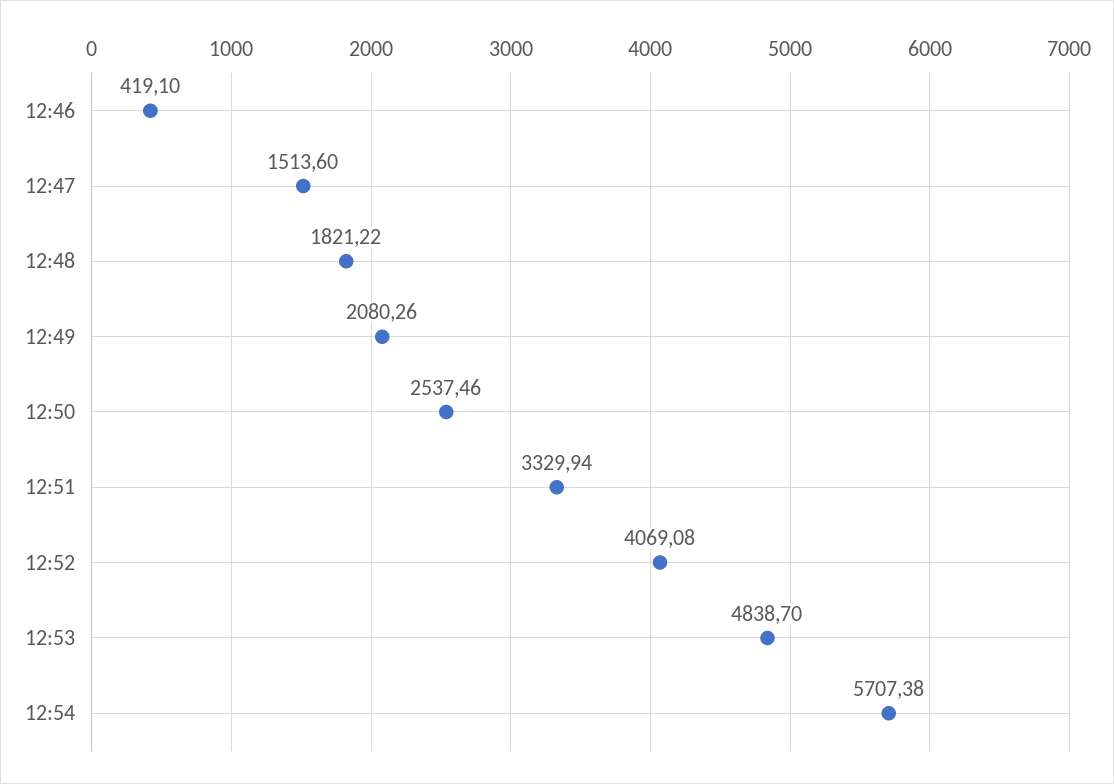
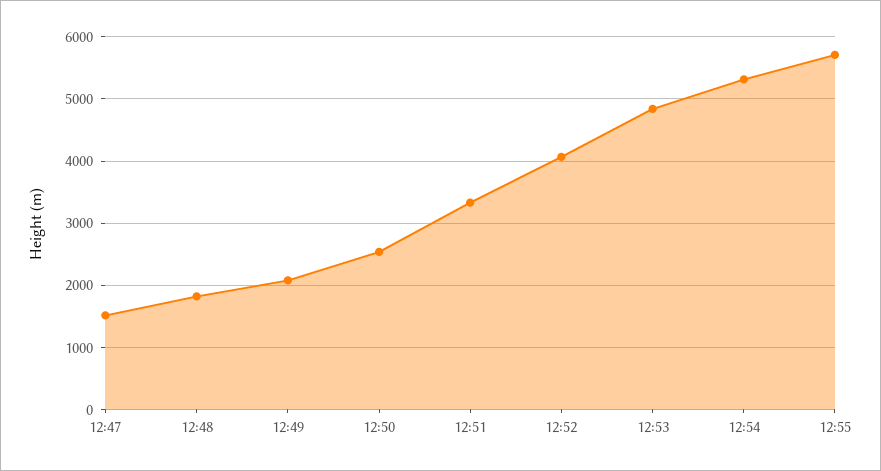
12:46: 419.1 -> none
12:54: 5707.38 -> 5300
12:55: none -> 5700

